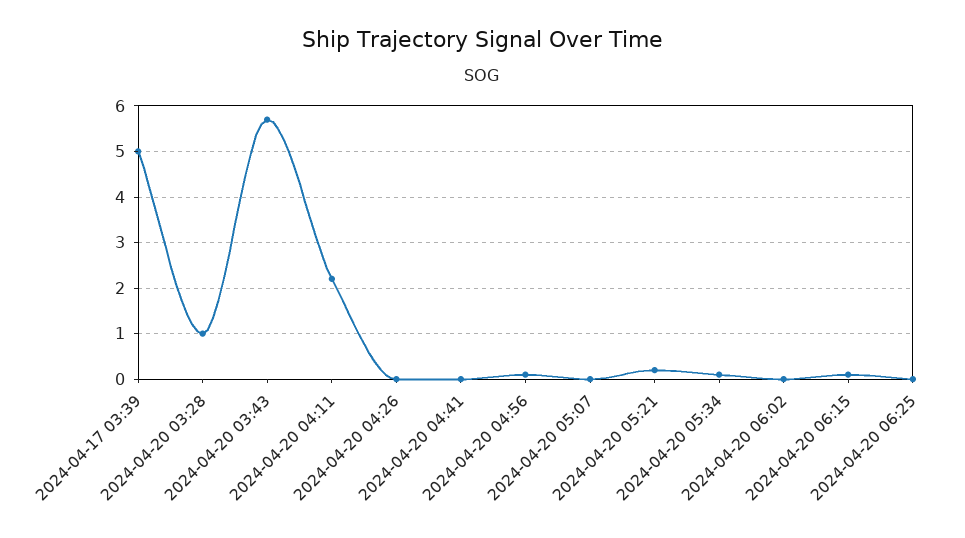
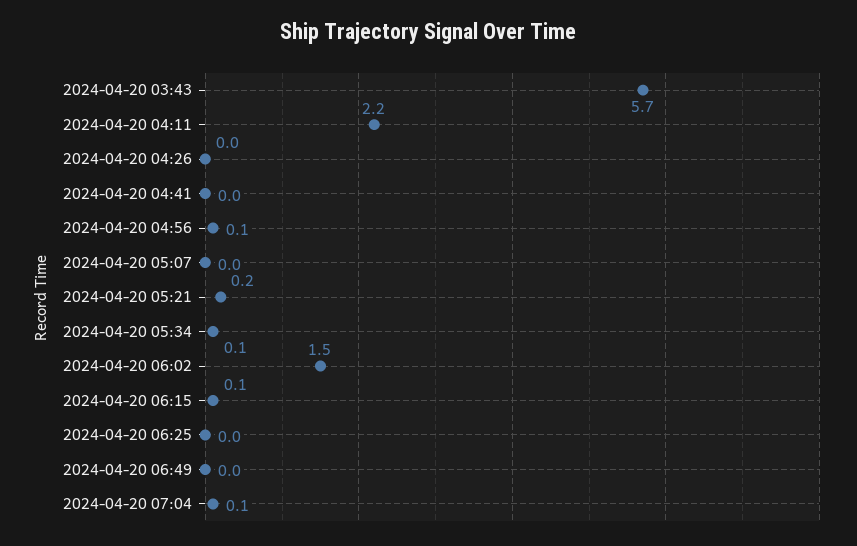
2024-04-17 03:39: 5 -> none
2024-04-20 03:28: 1 -> none
2024-04-20 06:02: 0 -> 1.5
2024-04-20 06:49: none -> 0
2024-04-20 07:04: none -> 0.1

